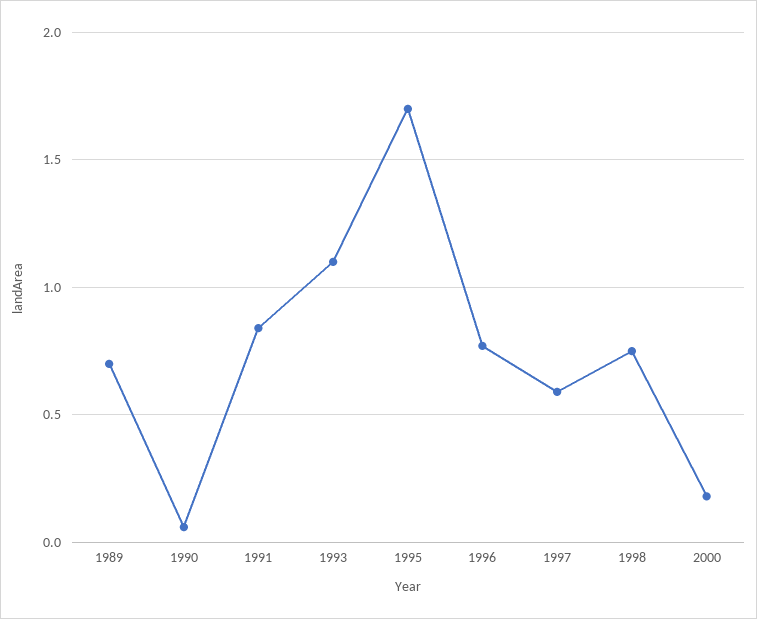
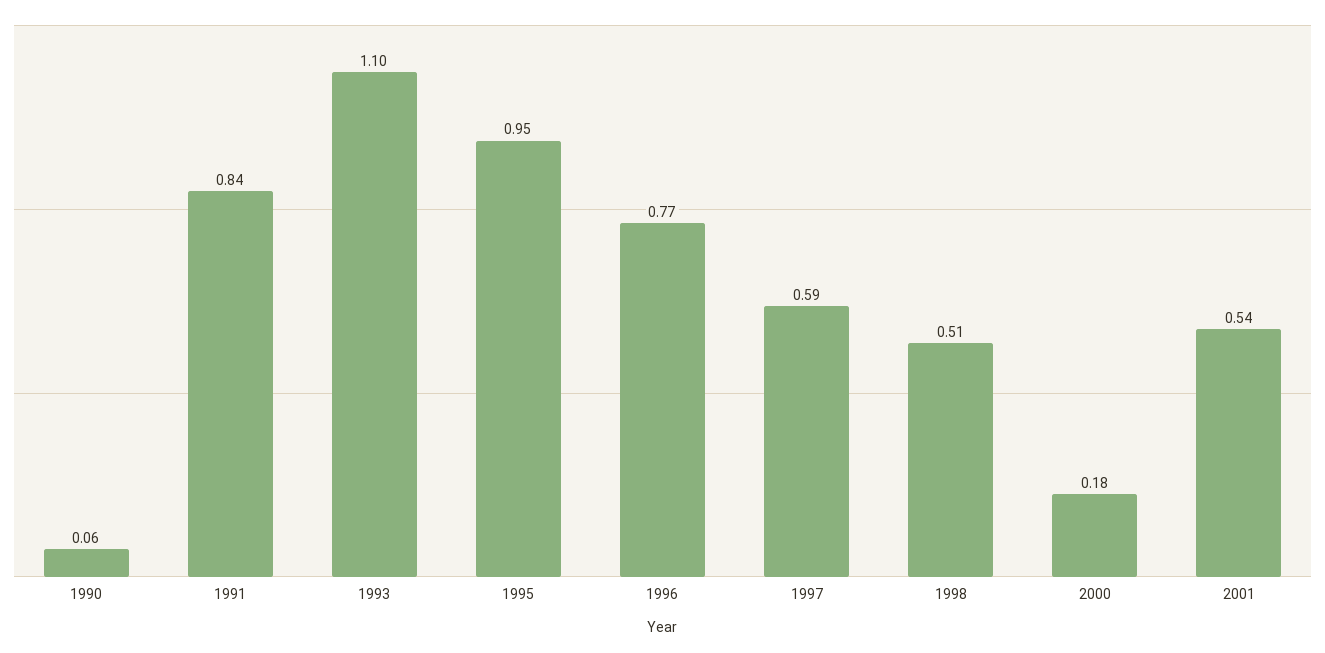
1989: 0.7 -> none
1995: 1.7 -> 0.95
1998: 0.75 -> 0.51
2001: none -> 0.54

